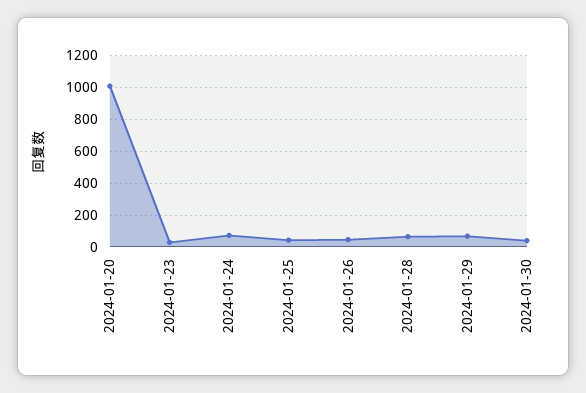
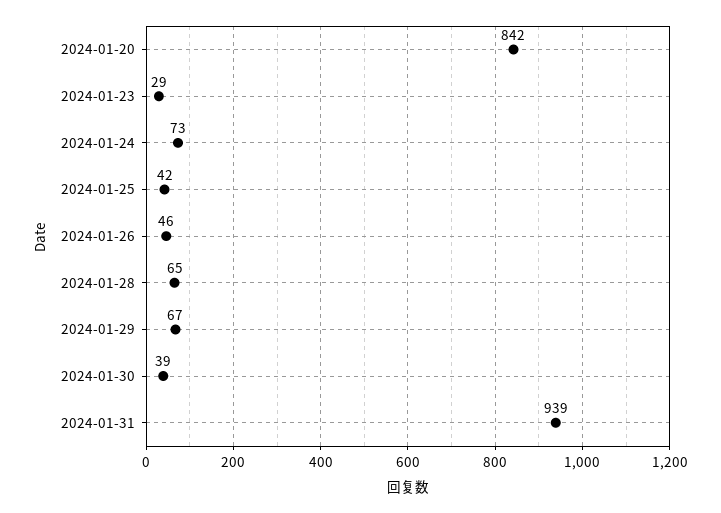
2024-01-20: 1000 -> 842
2024-01-31: none -> 939

